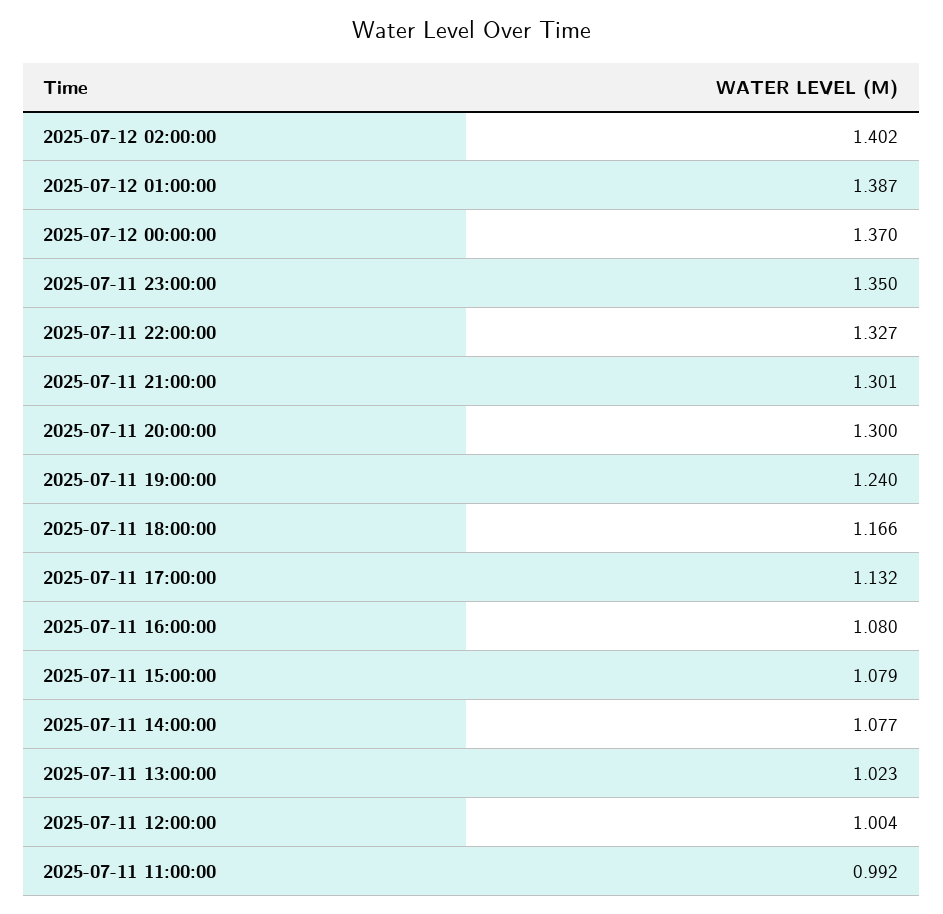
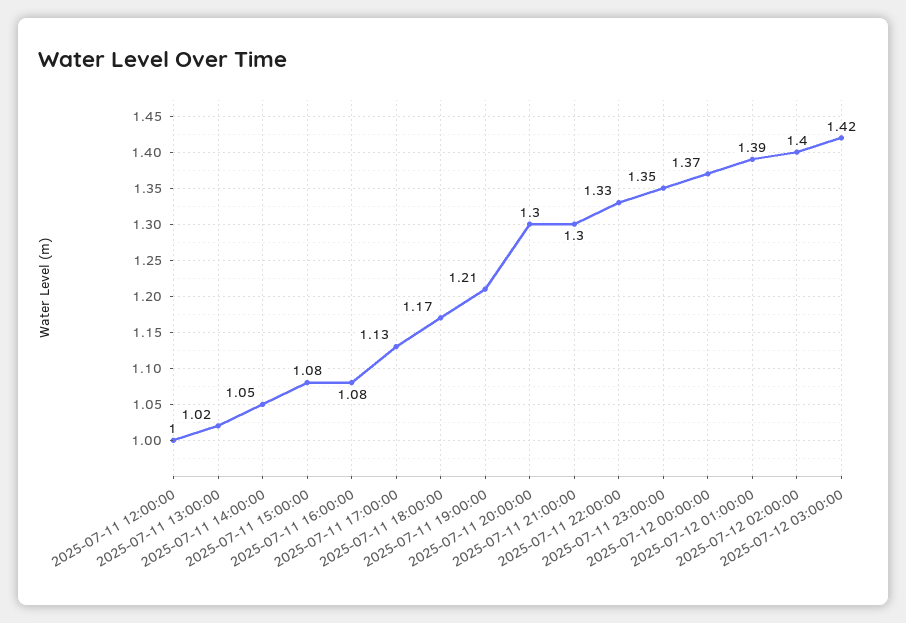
2025-07-11 19:00:00: 1.24 -> 1.21
2025-07-11 14:00:00: 1.077 -> 1.05
2025-07-11 11:00:00: 0.992 -> none
2025-07-12 03:00:00: none -> 1.42

